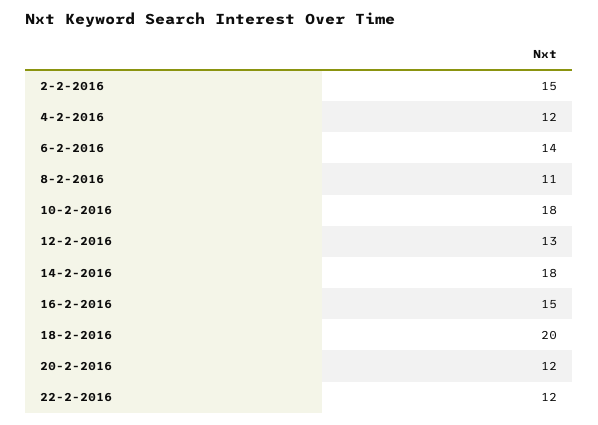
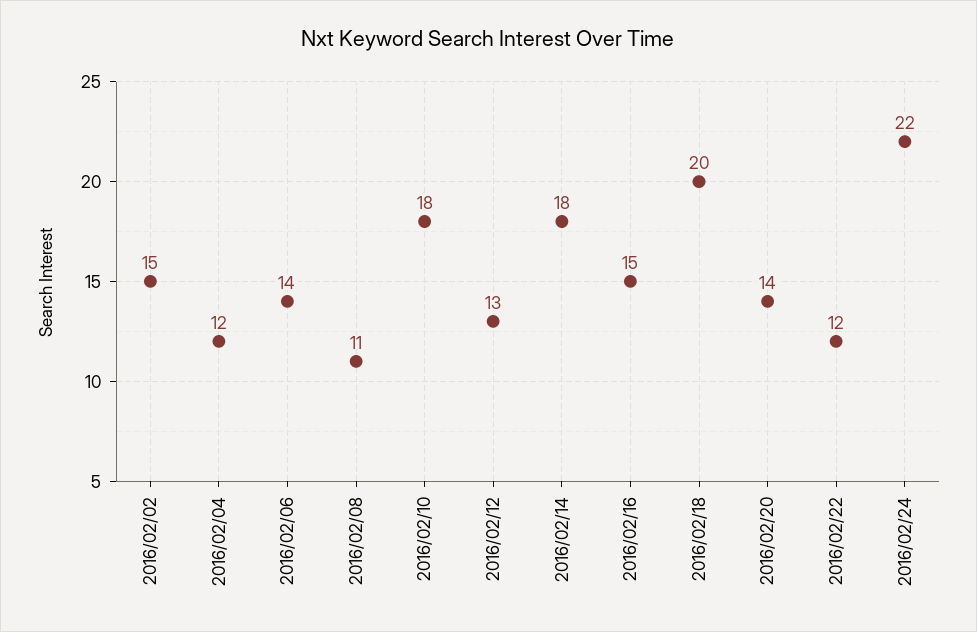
20-2-2016: 12 -> 14
2016/02/24: none -> 22

